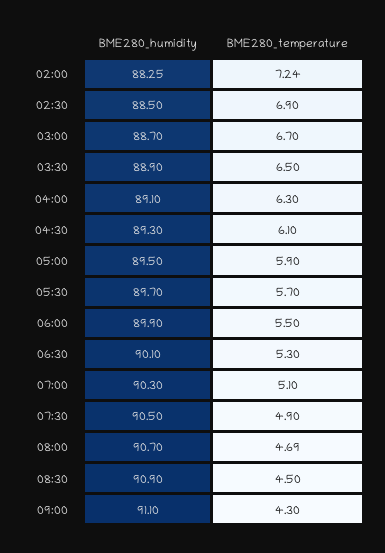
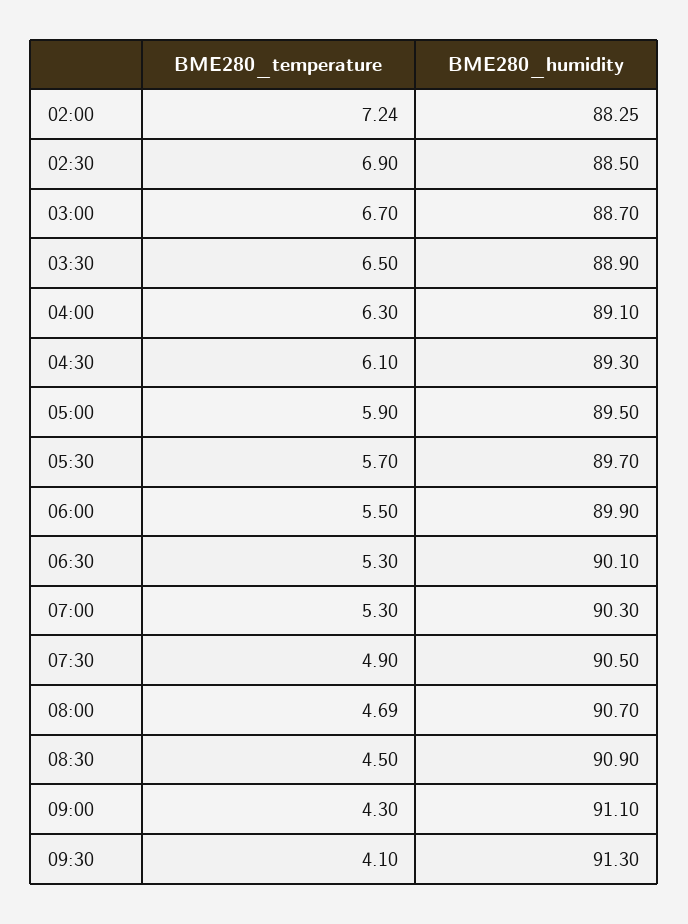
BME280_temperature, 07:00: 5.1 -> 5.3
BME280_temperature, 09:30: none -> 4.1
BME280_humidity, 09:30: none -> 91.3

